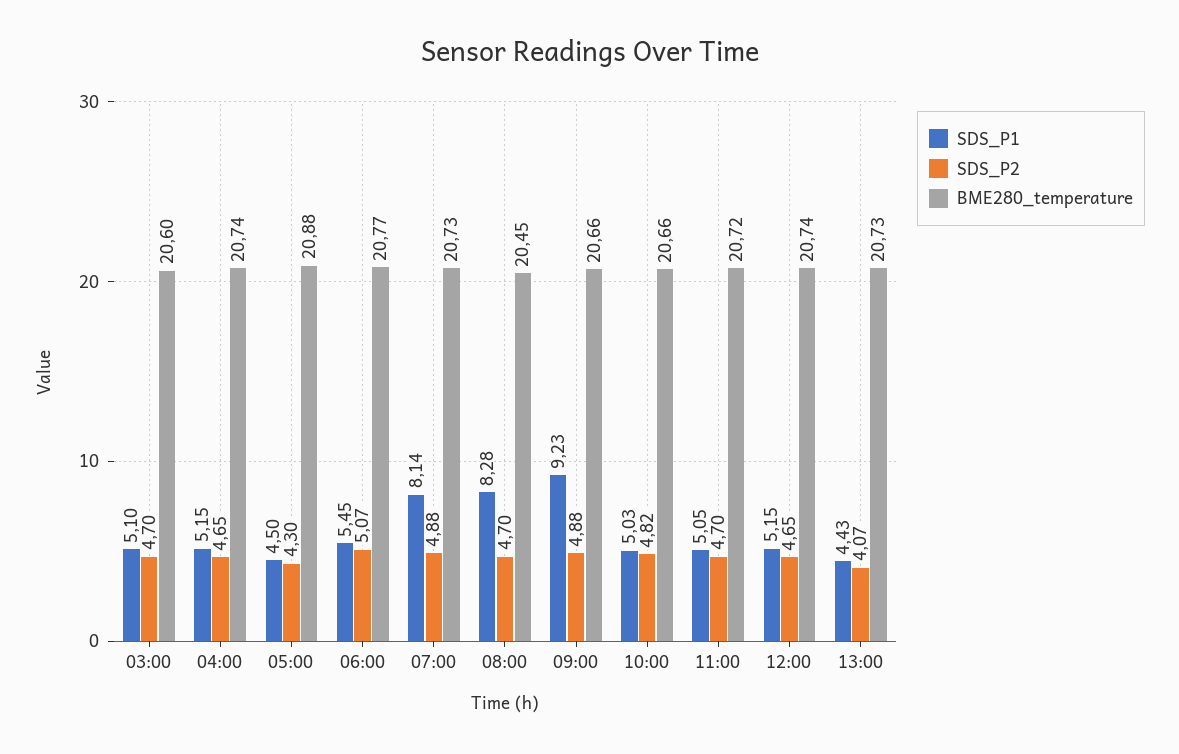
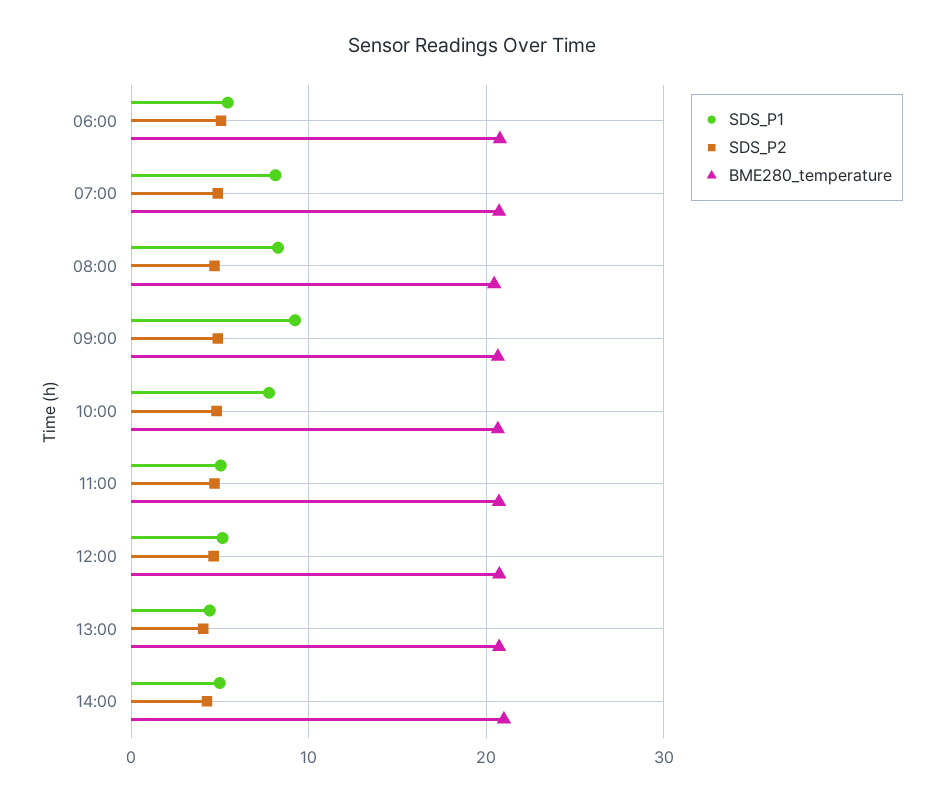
SDS_P1, 03:00: 5.1 -> none
SDS_P2, 03:00: 4.7 -> none
BME280_temperature, 03:00: 20.6 -> none
SDS_P1, 04:00: 5.15 -> none
SDS_P2, 04:00: 4.65 -> none
BME280_temperature, 04:00: 20.74 -> none
SDS_P1, 05:00: 4.5 -> none
SDS_P2, 05:00: 4.3 -> none
BME280_temperature, 05:00: 20.88 -> none
SDS_P1, 10:00: 5.03 -> 8
SDS_P1, 14:00: none -> 5
SDS_P2, 14:00: none -> 4
BME280_temperature, 14:00: none -> 21

